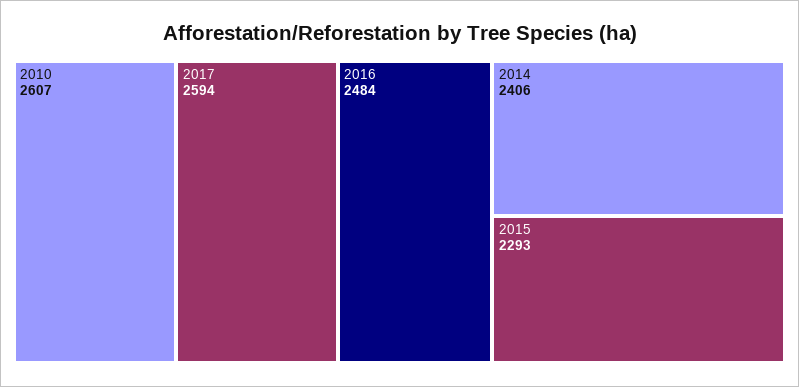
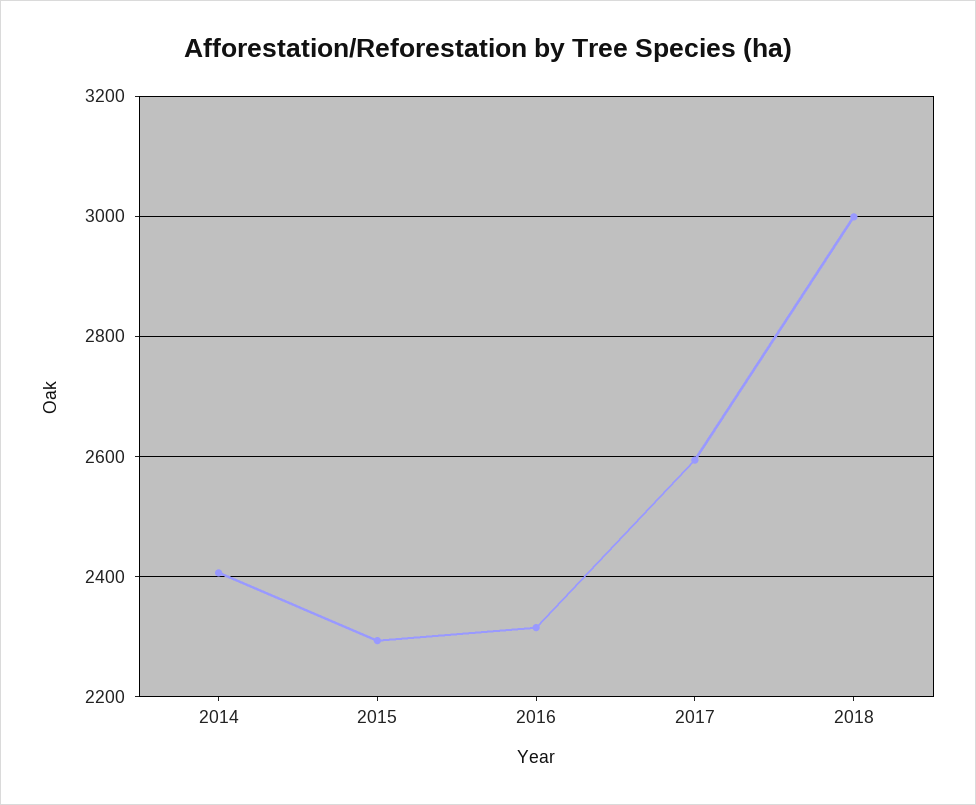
2010: 2607 -> none
2016: 2484 -> 2320
2018: none -> 3000

